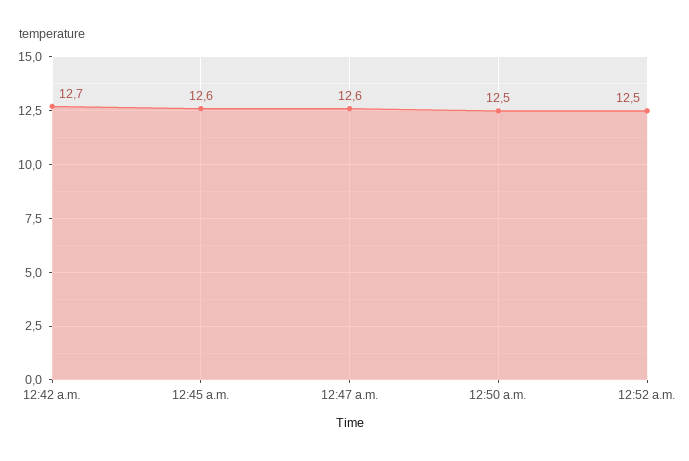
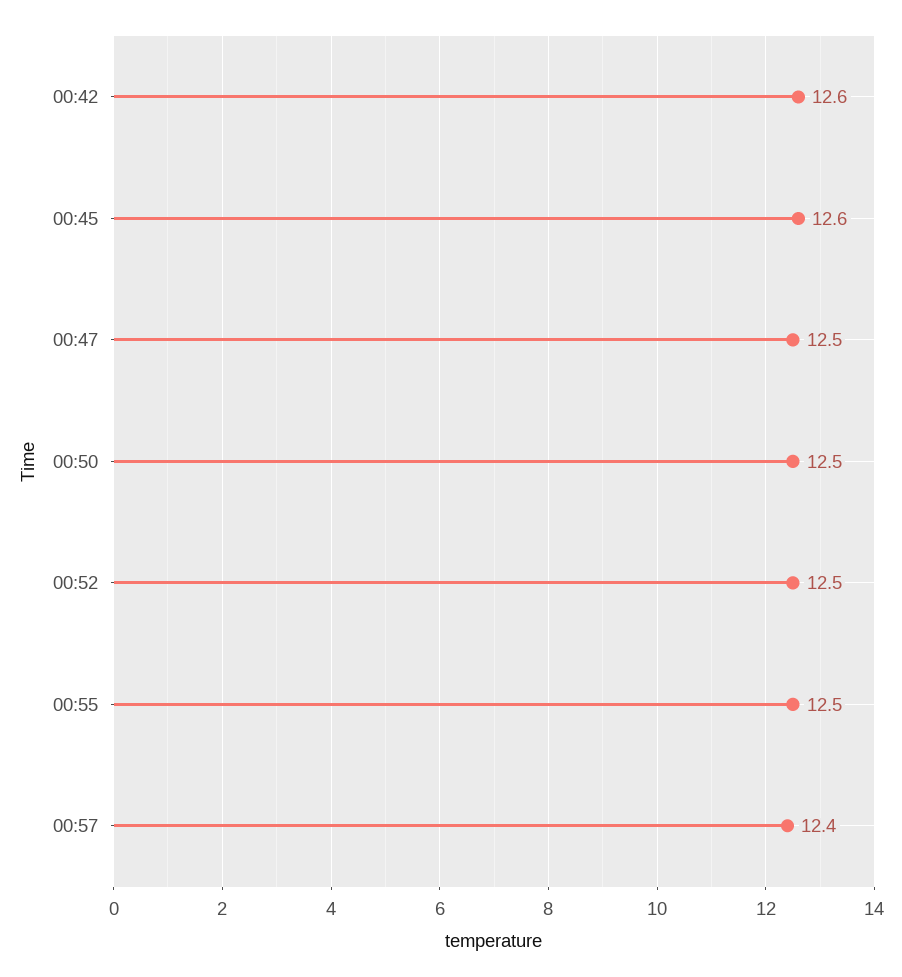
12:42 a.m.: 12.7 -> 12.6
12:47 a.m.: 12.6 -> 12.5
00:55: none -> 12.5
00:57: none -> 12.4

